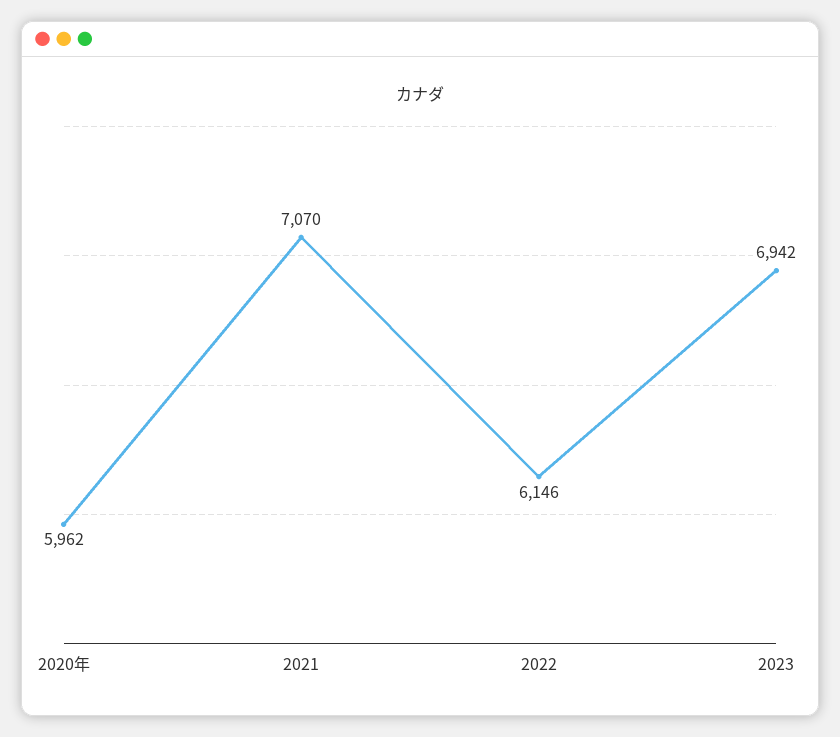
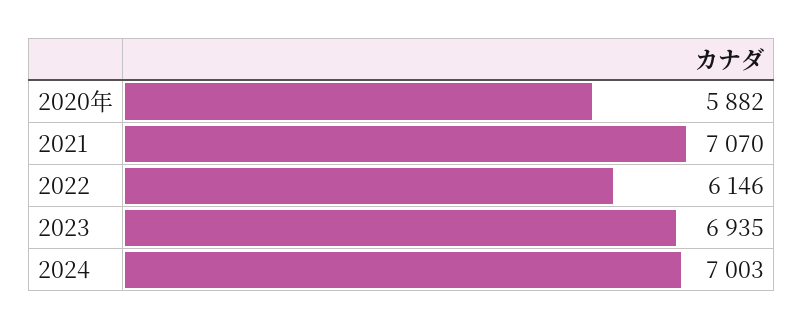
2020年: 5962 -> 5882
2023: 6942 -> 6935
2024: none -> 7003

